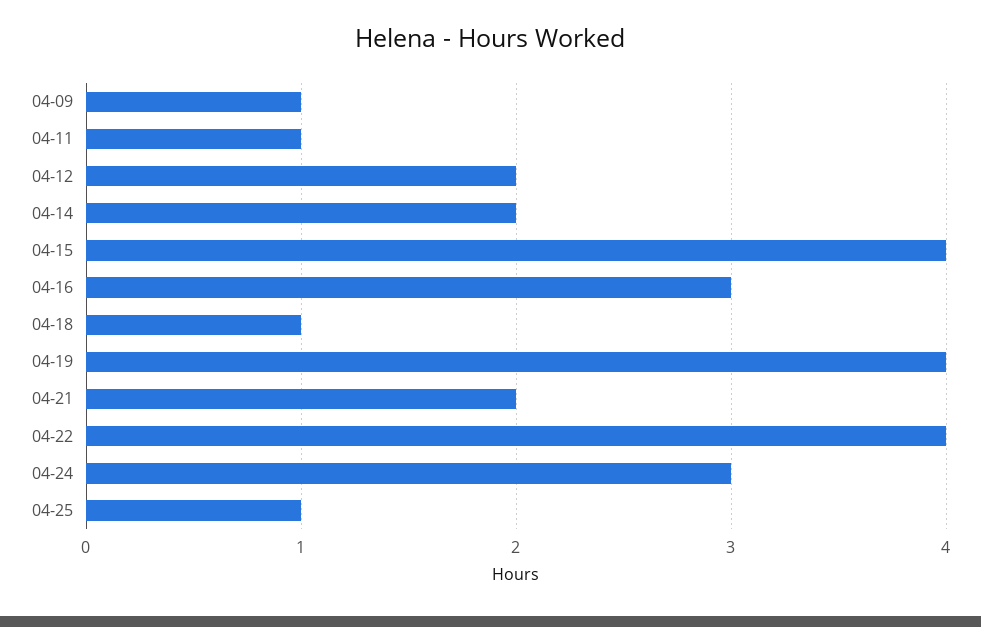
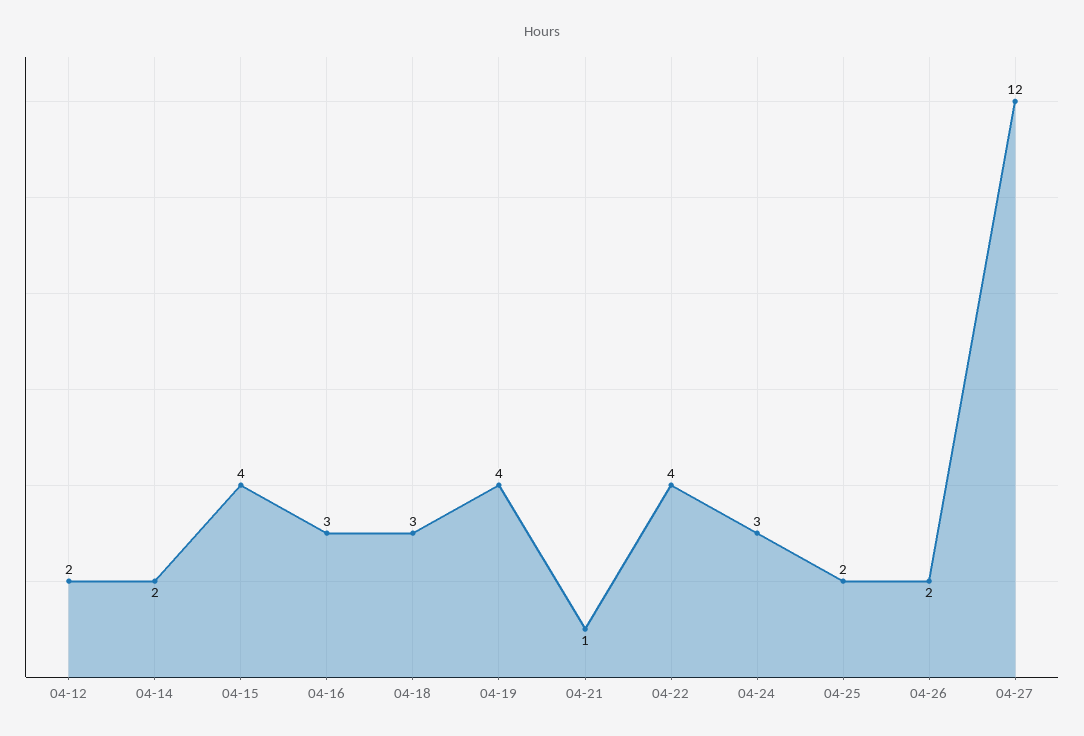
04-09: 1 -> none
04-11: 1 -> none
04-18: 1 -> 3
04-21: 2 -> 1
04-25: 1 -> 2
04-26: none -> 2
04-27: none -> 12

